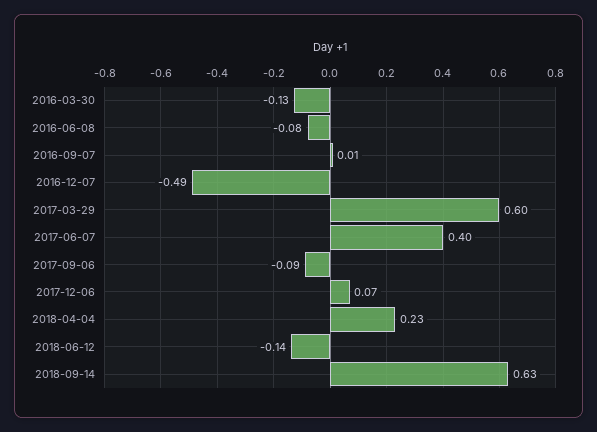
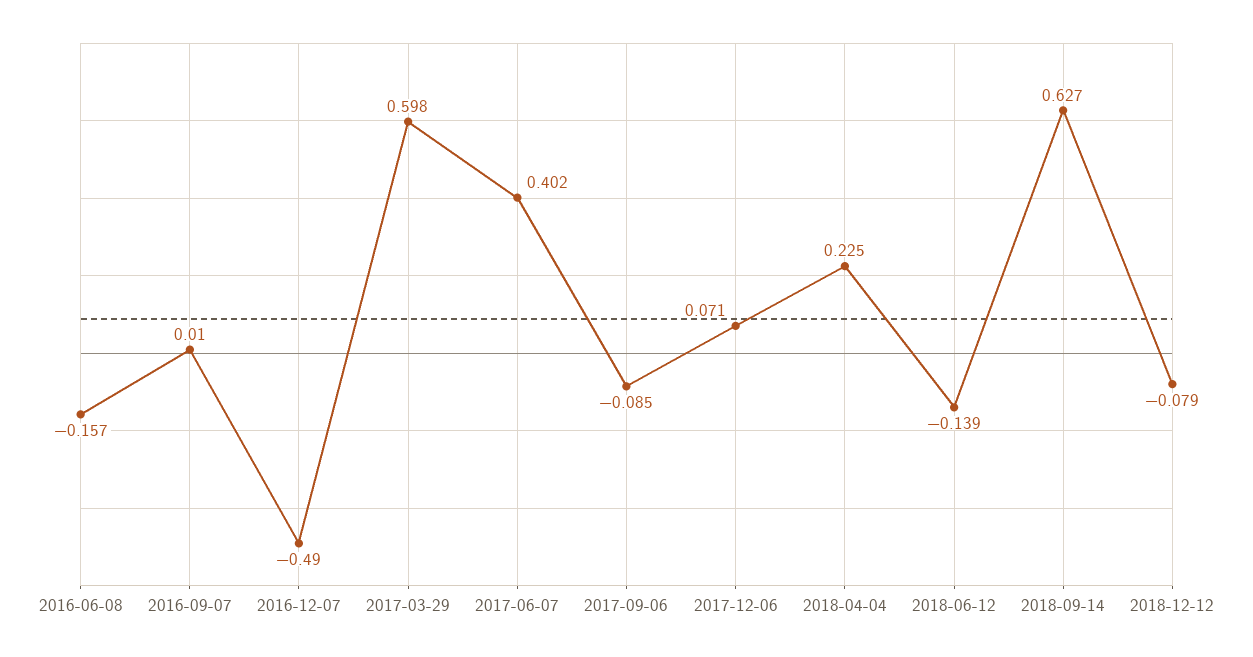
2016-03-30: -0.13 -> none
2016-06-08: -0.08 -> -0.157
2018-12-12: none -> -0.079

